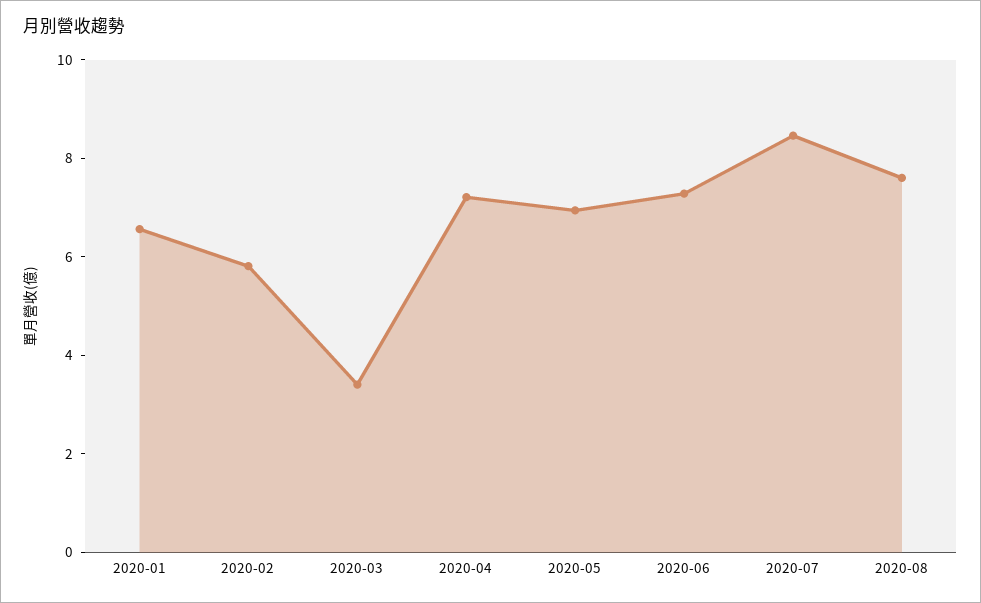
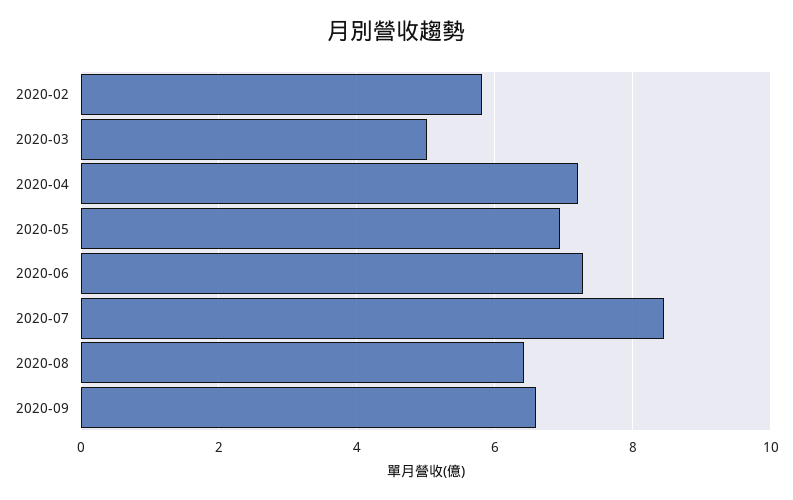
2020-01: 6.5 -> none
2020-03: 3.5 -> 5
2020-08: 7.5 -> 6.4
2020-09: none -> 6.6

